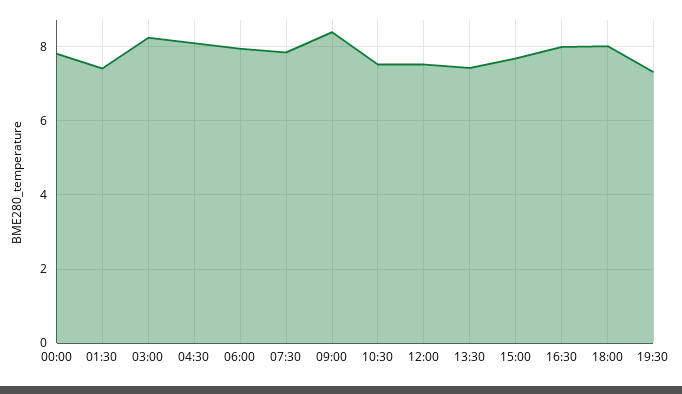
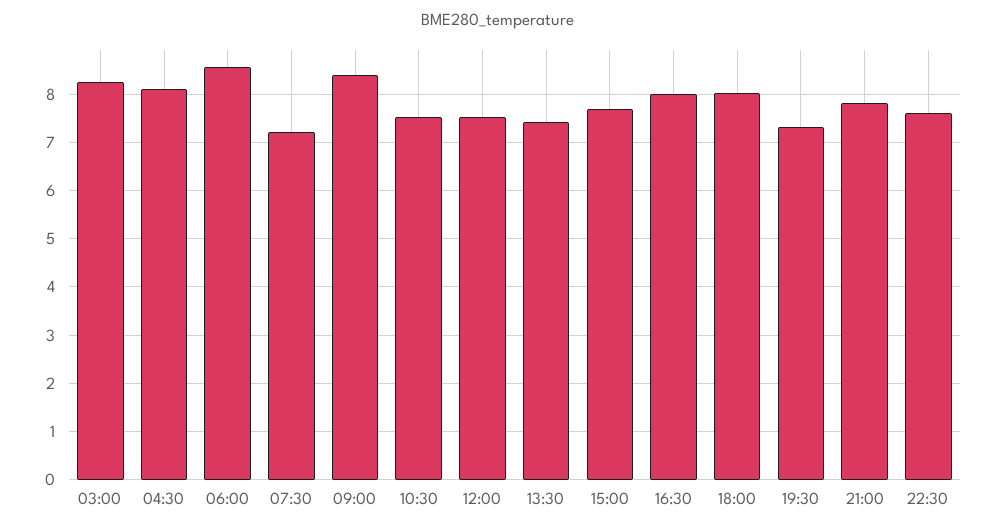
00:00: 7.8 -> none
01:30: 7.4 -> none
06:00: 8 -> 8.6
07:30: 7.8 -> 7.2
21:00: none -> 7.8
22:30: none -> 7.6

